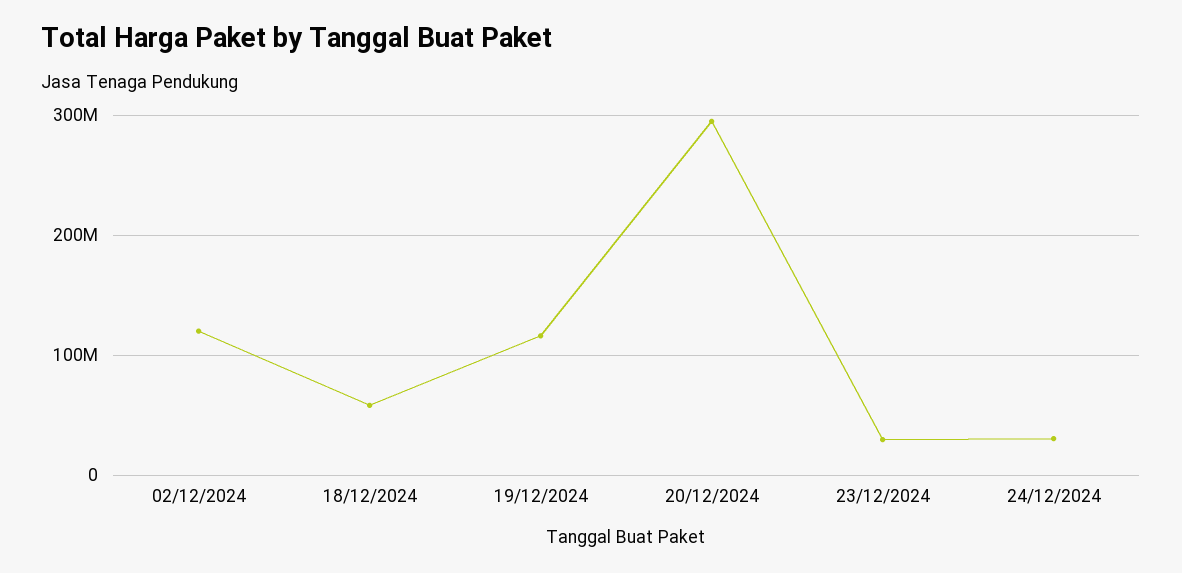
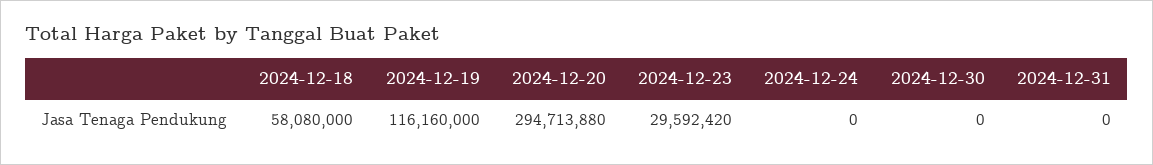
02/12/2024: 120000000 -> none
24/12/2024: 30000000 -> 0
2024-12-30: none -> 0
2024-12-31: none -> 0

